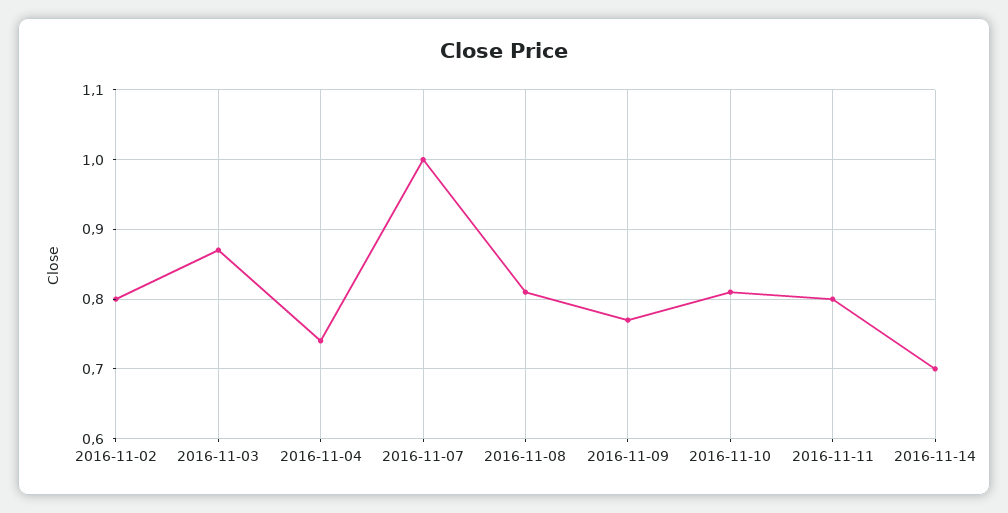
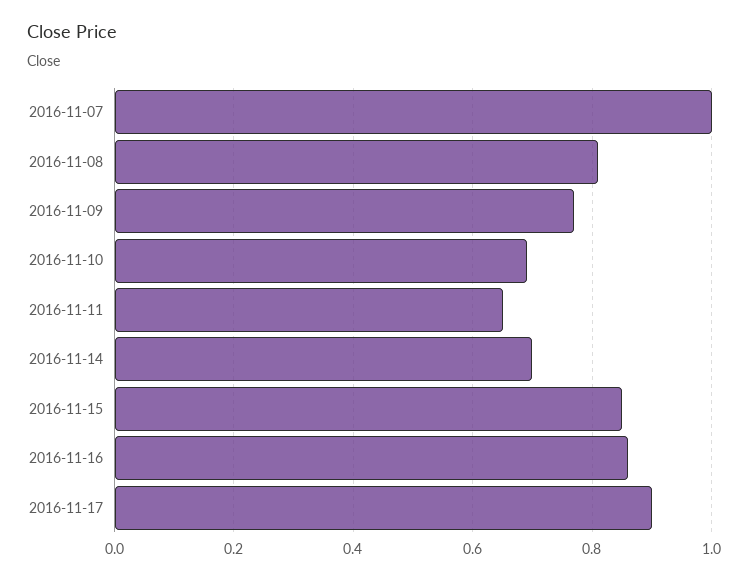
2016-11-02: 0.8 -> none
2016-11-03: 0.87 -> none
2016-11-04: 0.74 -> none
2016-11-10: 0.81 -> 0.7
2016-11-11: 0.8 -> 0.65
2016-11-15: none -> 0.85
2016-11-16: none -> 0.85
2016-11-17: none -> 0.9

